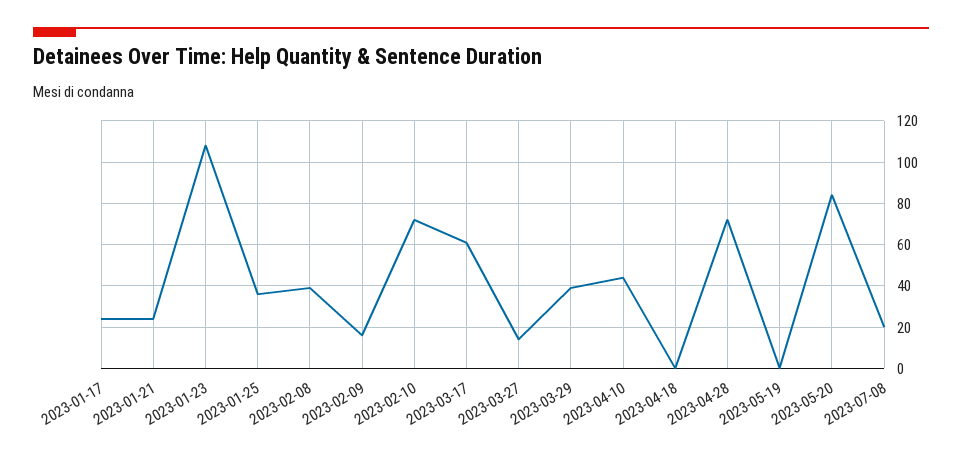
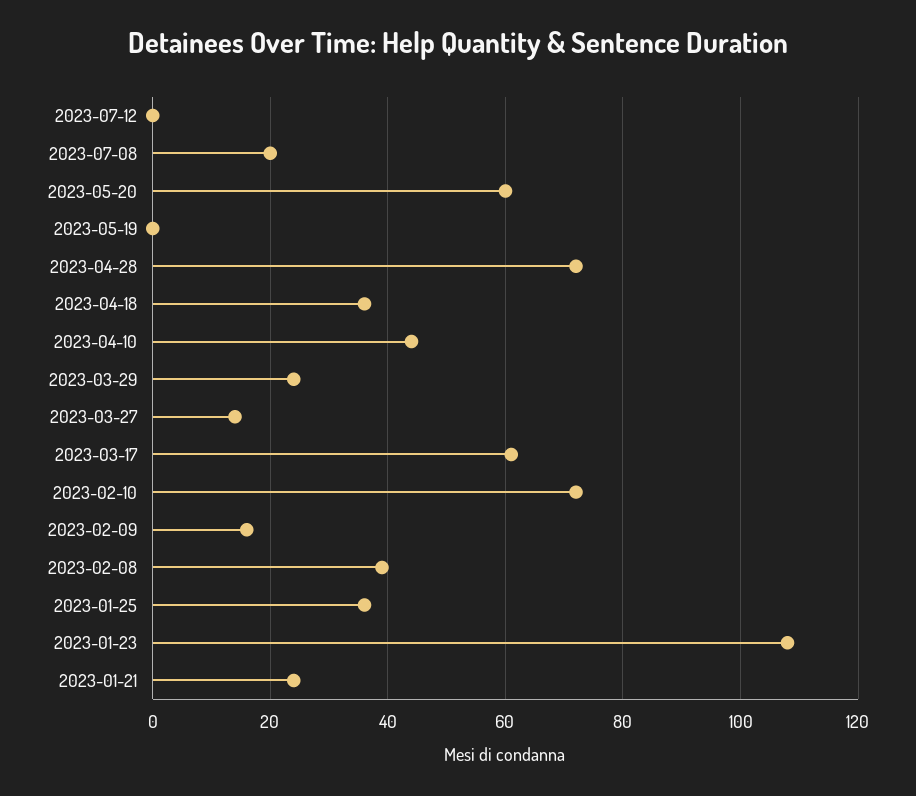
2023-01-17: 25 -> none
2023-03-29: 40 -> 25
2023-04-18: 0 -> 35
2023-05-20: 85 -> 60
2023-07-12: none -> 0

